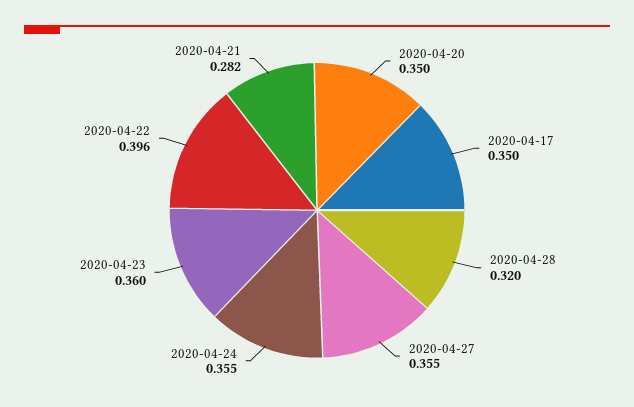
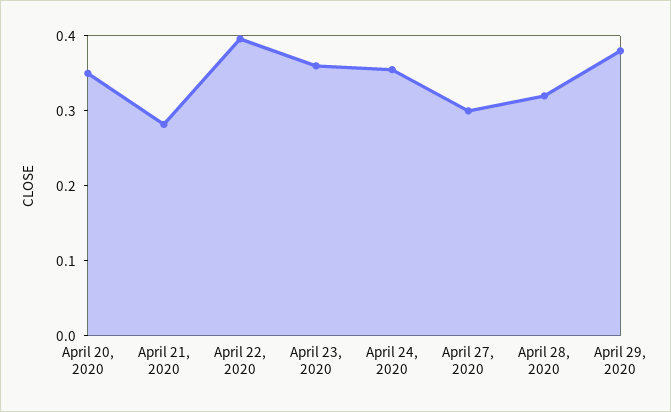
2020-04-17: 0.35 -> none
2020-04-27: 0.355 -> 0.3
April 29, 2020: none -> 0.38

